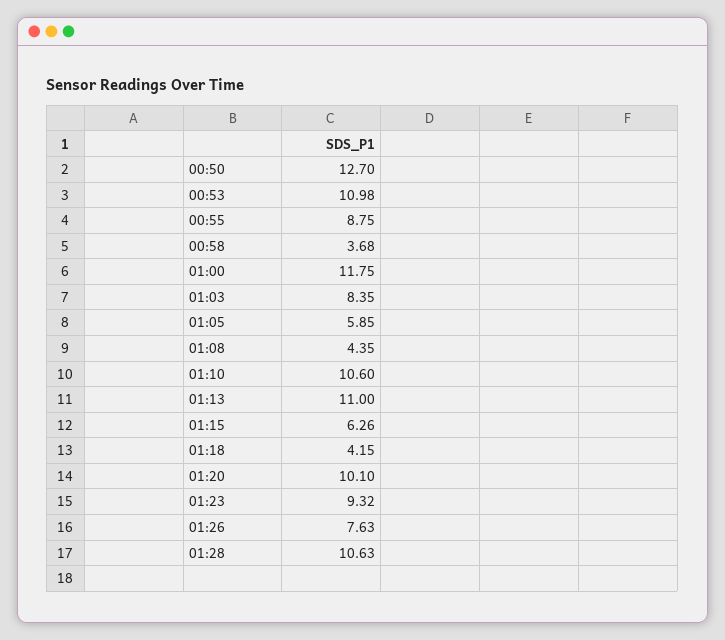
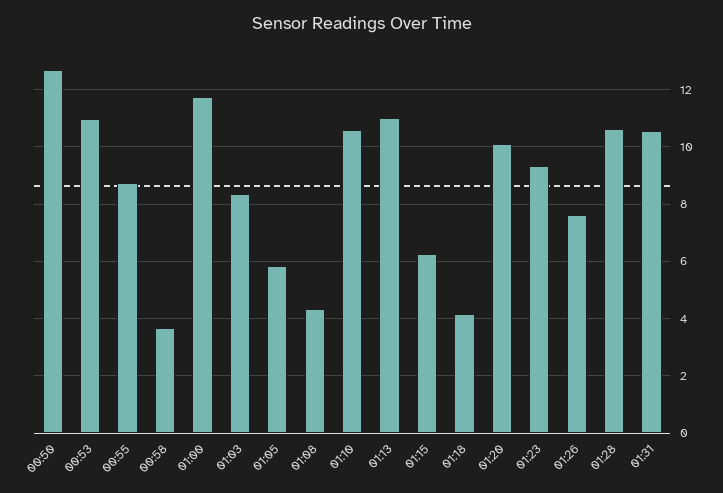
01:31: none -> 10.5

